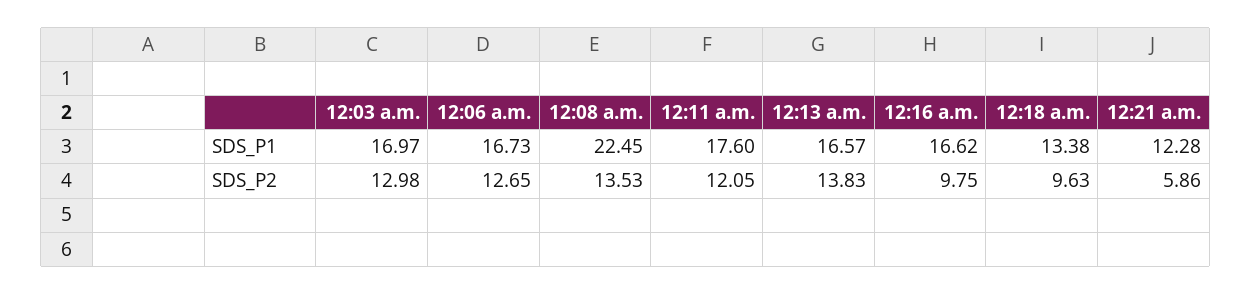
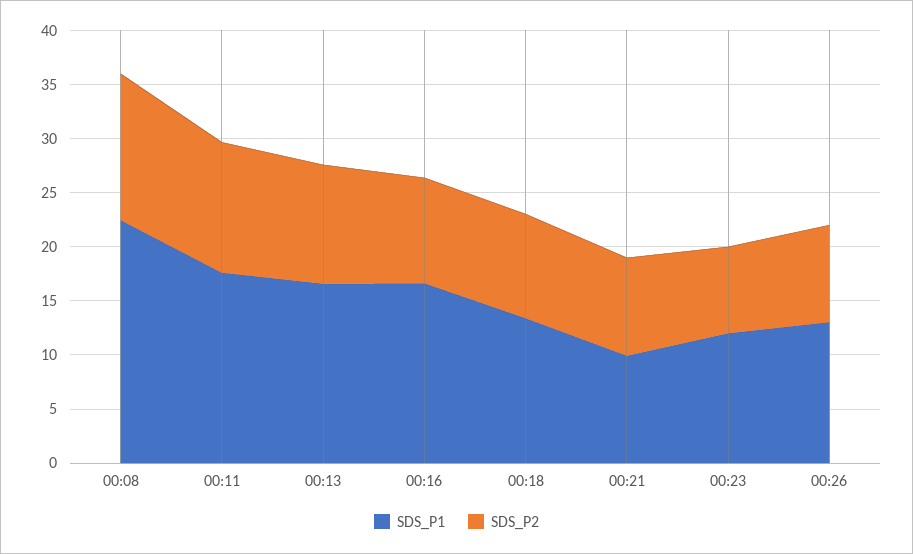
SDS_P1, 12:03 a.m.: 16.97 -> none
SDS_P1, 12:06 a.m.: 16.73 -> none
SDS_P1, 12:21 a.m.: 12.28 -> 10
SDS_P2, 12:03 a.m.: 12.98 -> none
SDS_P2, 12:06 a.m.: 12.65 -> none
SDS_P2, 12:13 a.m.: 13.83 -> 11
SDS_P2, 12:21 a.m.: 5.86 -> 9
SDS_P1, 00:23: none -> 12
SDS_P2, 00:23: none -> 8
SDS_P1, 00:26: none -> 13
SDS_P2, 00:26: none -> 9

